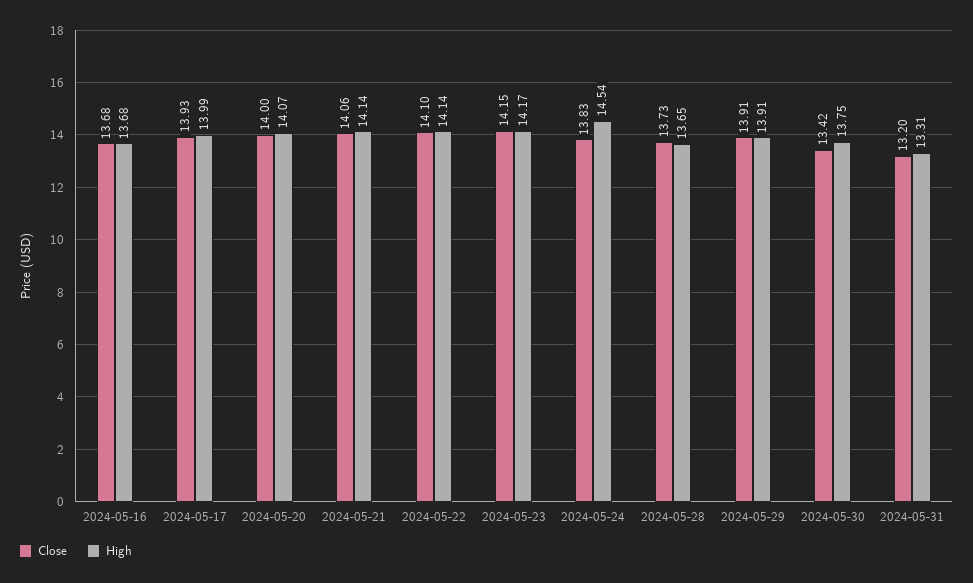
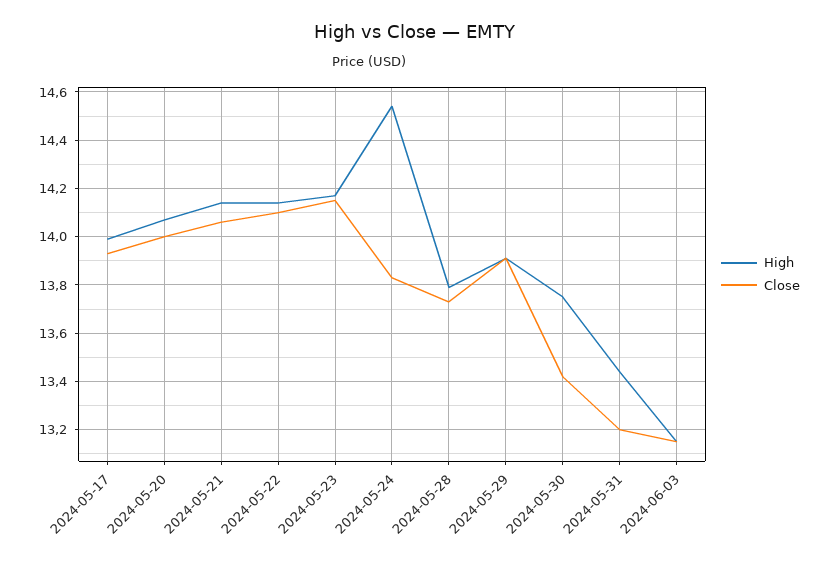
Close, 2024-05-16: 13.68 -> none
High, 2024-05-16: 13.68 -> none
High, 2024-05-28: 13.65 -> 13.8
High, 2024-05-31: 13.31 -> 13.45
High, 2024-06-03: none -> 13.15
Close, 2024-06-03: none -> 13.15

